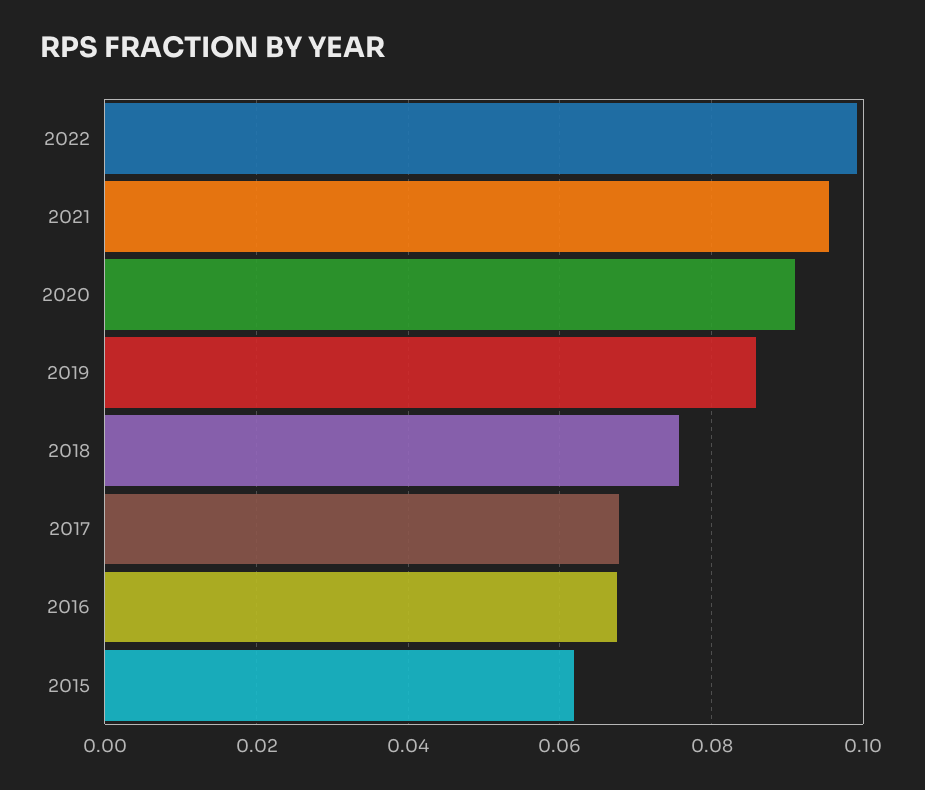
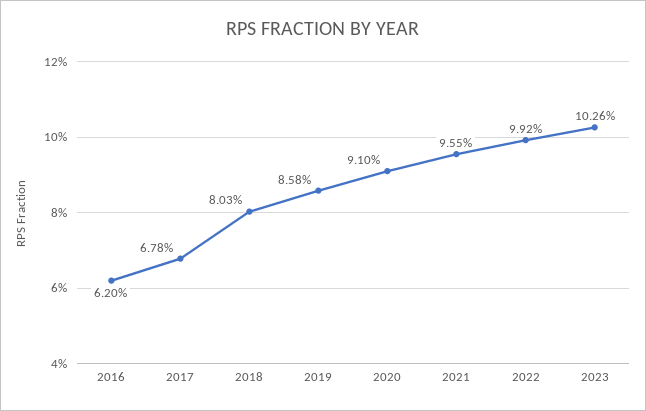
2018: 0.076 -> 0.0803
2016: 0.068 -> 0.062
2015: 0.062 -> none
2023: none -> 0.1026

